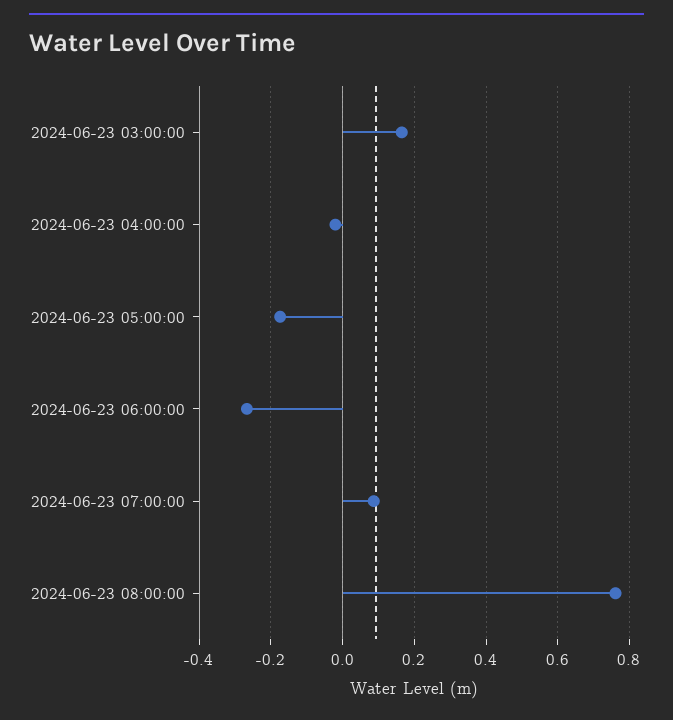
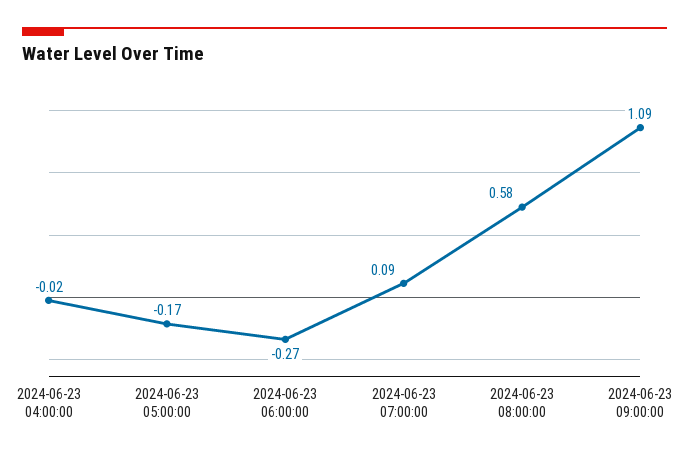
2024-06-23 03:00:00: 0.16 -> none
2024-06-23 08:00:00: 0.76 -> 0.58
2024-06-23 09:00:00: none -> 1.09

